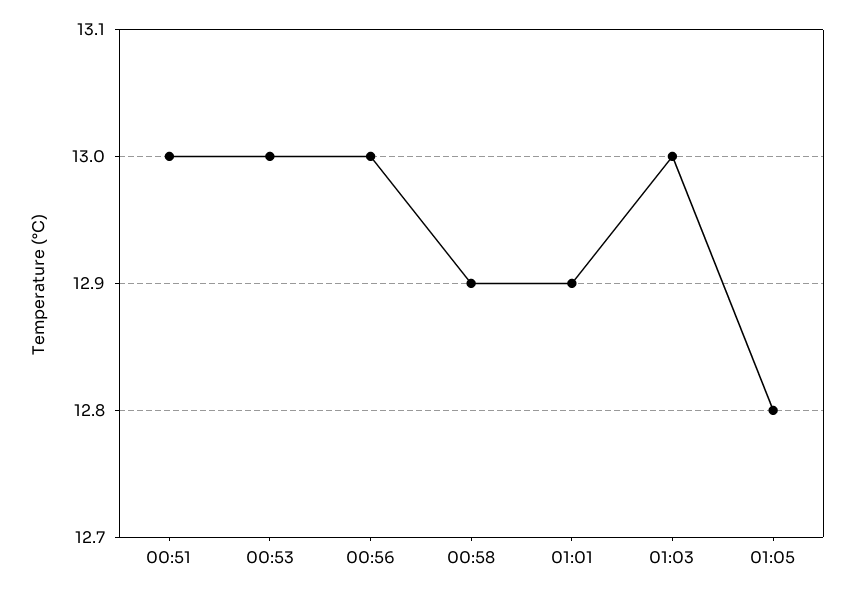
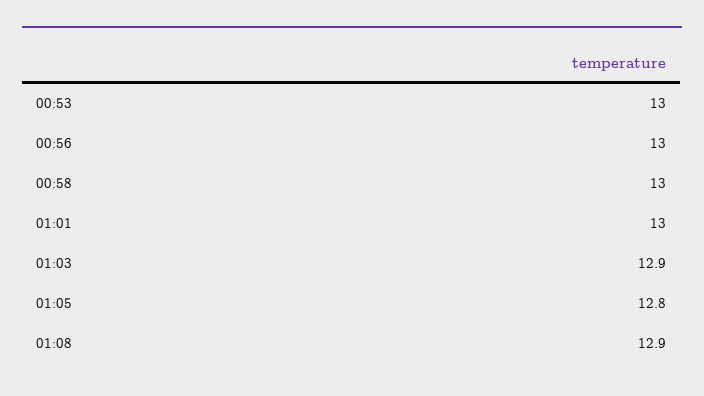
00:51: 13 -> none
00:58: 12.9 -> 13
01:01: 12.9 -> 13
01:03: 13 -> 12.9
01:08: none -> 12.9

